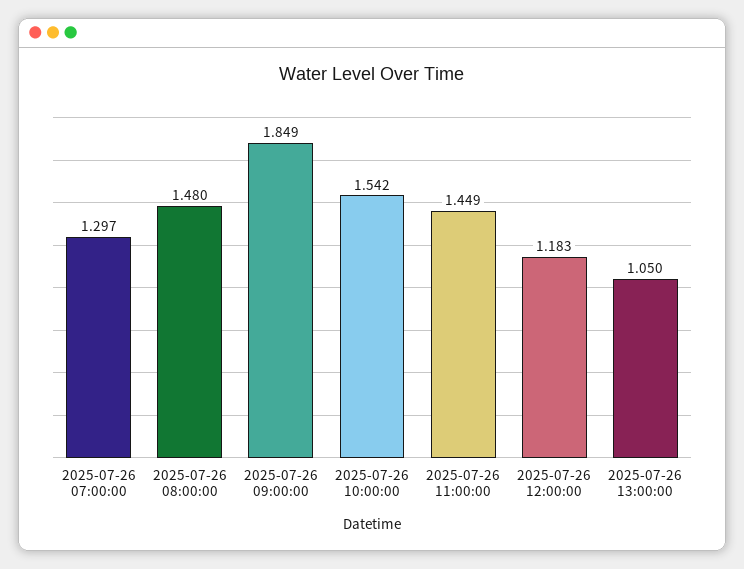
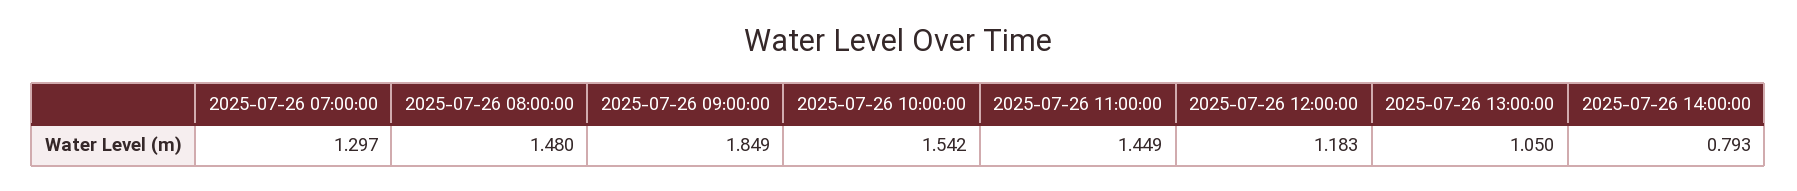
2025-07-26 14:00:00: none -> 0.793

